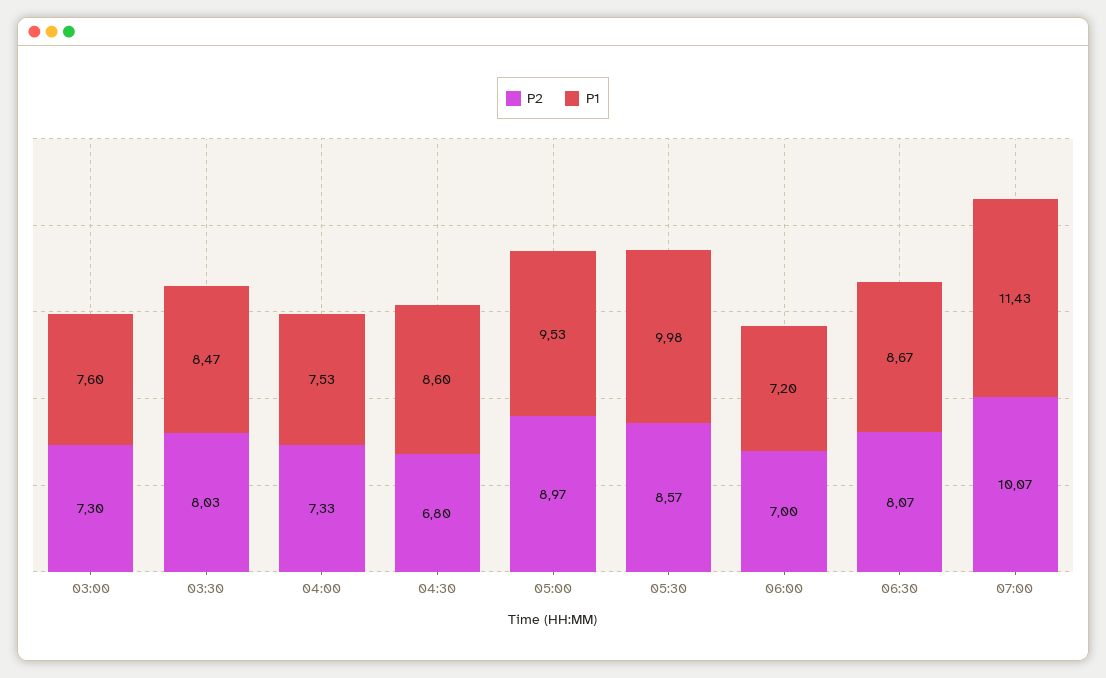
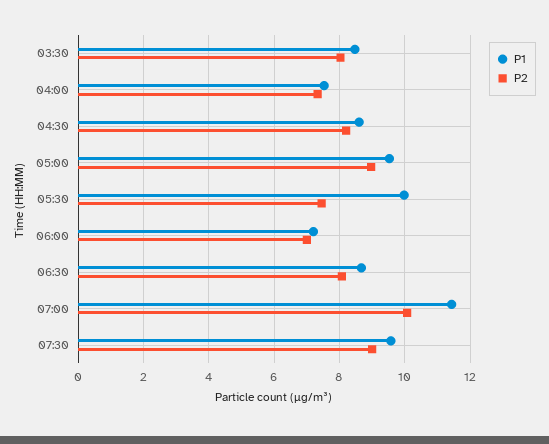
P2, 03:00: 7.3 -> none
P1, 03:00: 7.6 -> none
P2, 04:30: 6.8 -> 8.2
P2, 05:30: 8.57 -> 7.4
P1, 07:30: none -> 9.6
P2, 07:30: none -> 9

